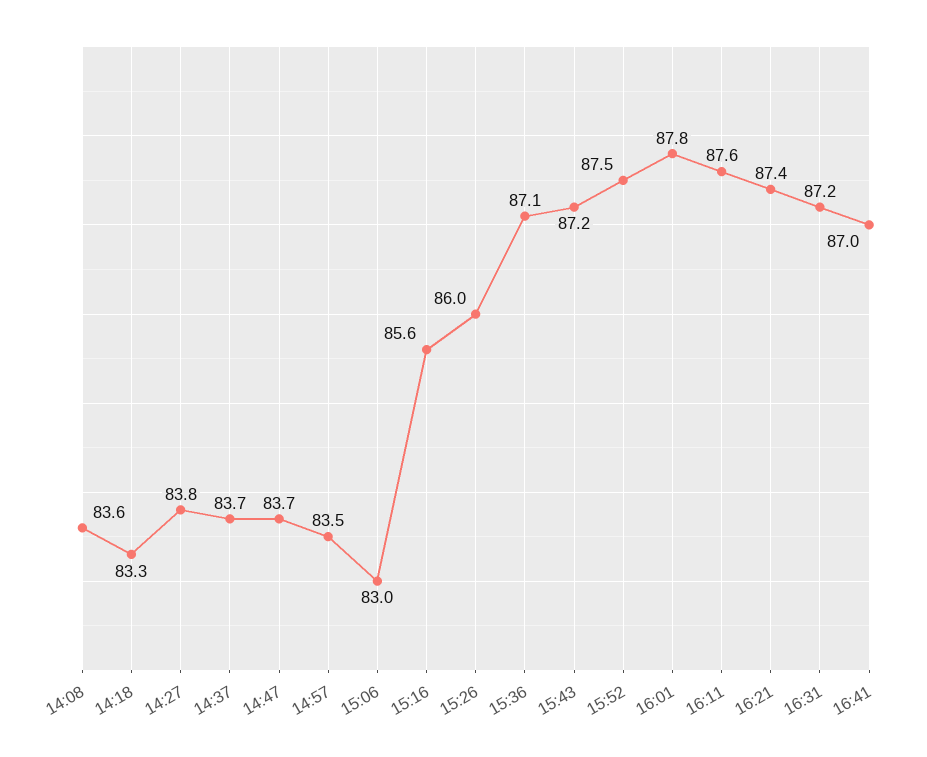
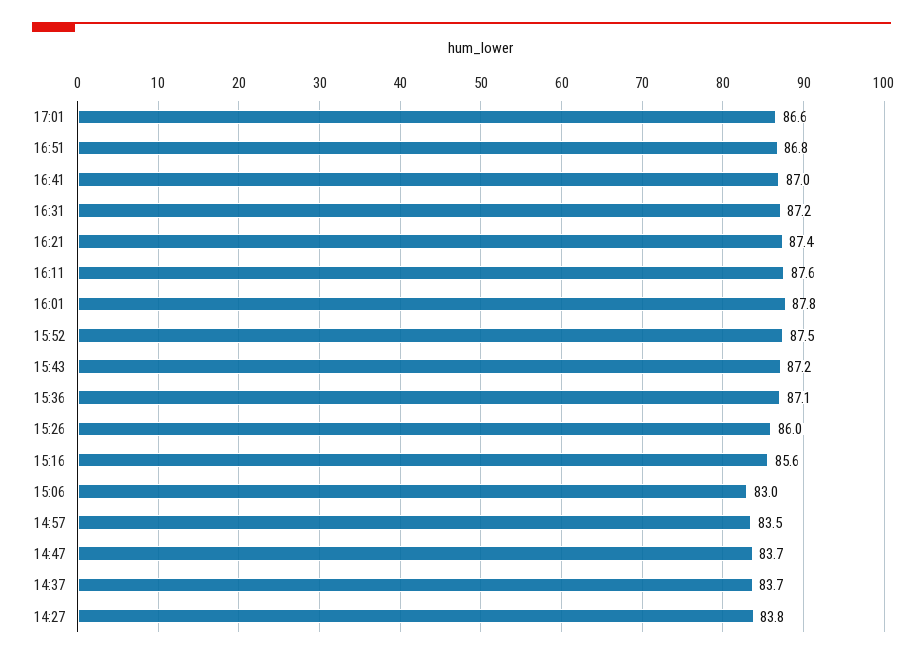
14:08: 83.6 -> none
14:18: 83.3 -> none
17:01: none -> 86.6
16:51: none -> 86.8

